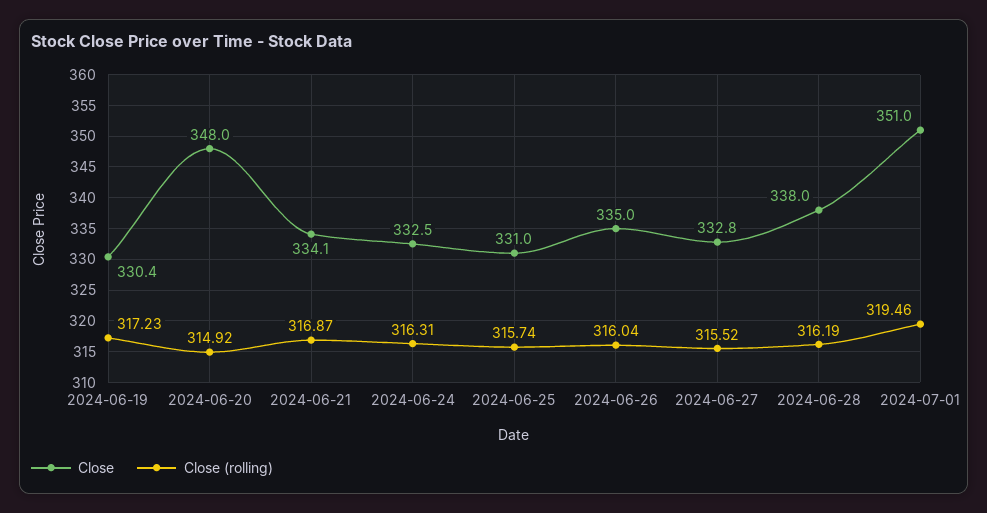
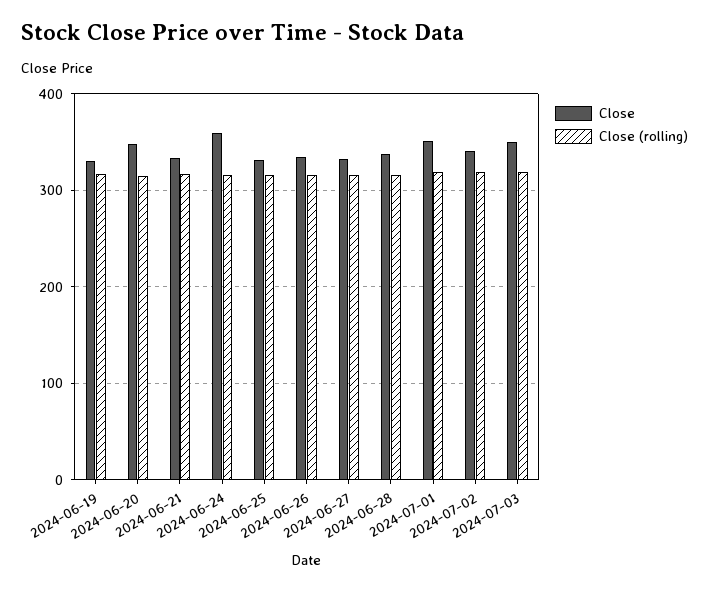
Close, 2024-06-24: 332.5 -> 360
Close, 2024-07-02: none -> 340
Close (rolling), 2024-07-02: none -> 320
Close, 2024-07-03: none -> 350
Close (rolling), 2024-07-03: none -> 320

